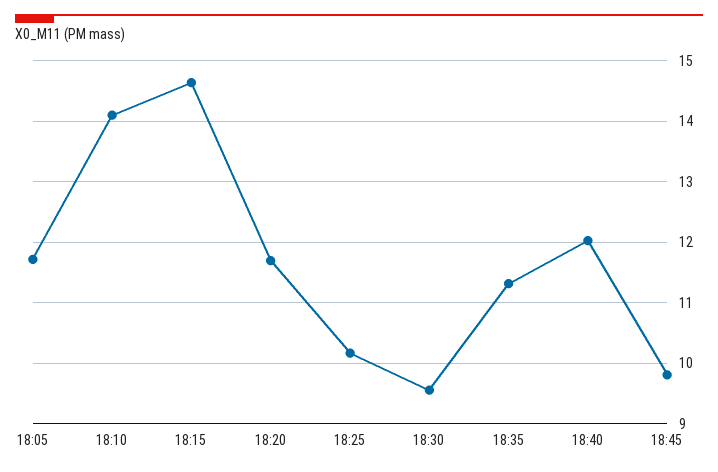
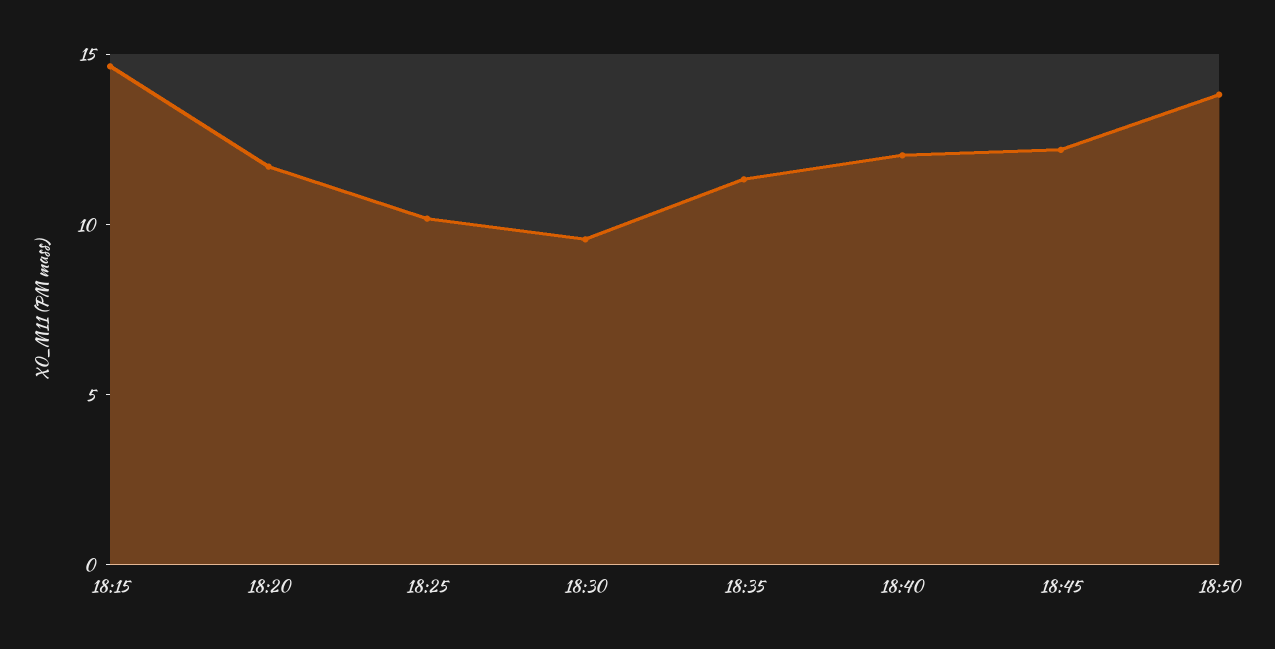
18:05: 11.7 -> none
18:10: 14.1 -> none
18:45: 9.8 -> 12
18:50: none -> 14

